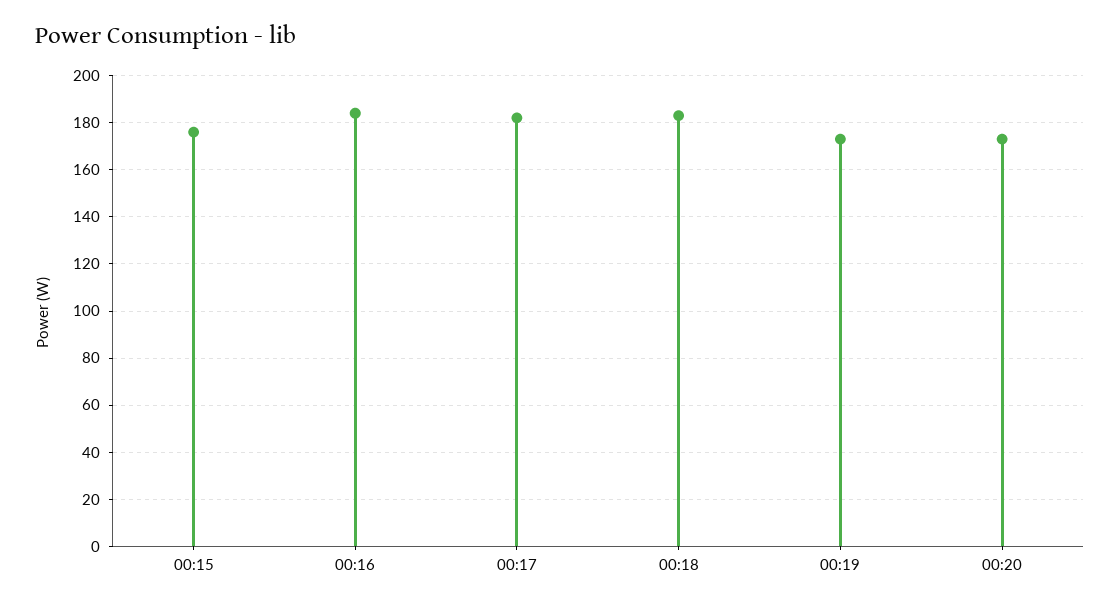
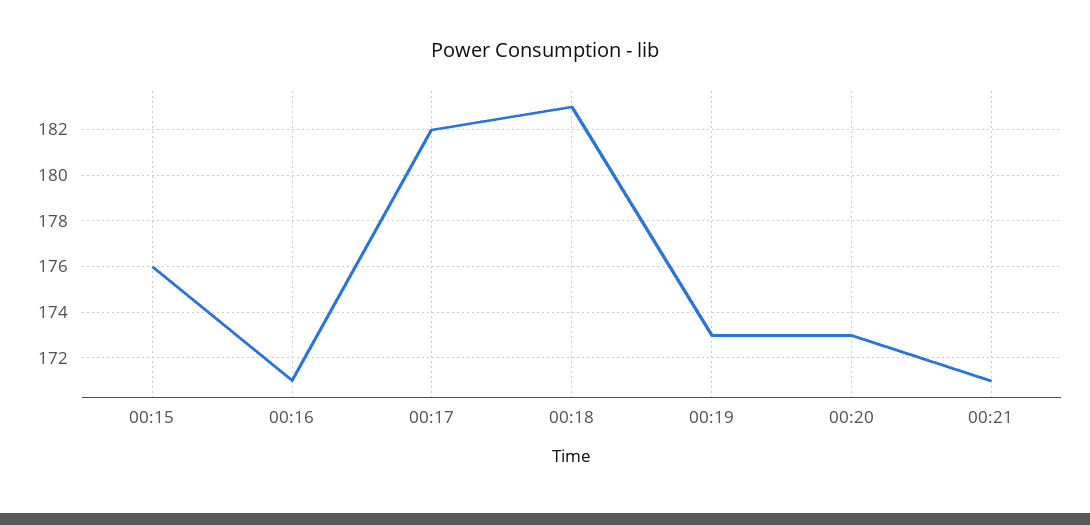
00:16: 185 -> 171
00:21: none -> 171

